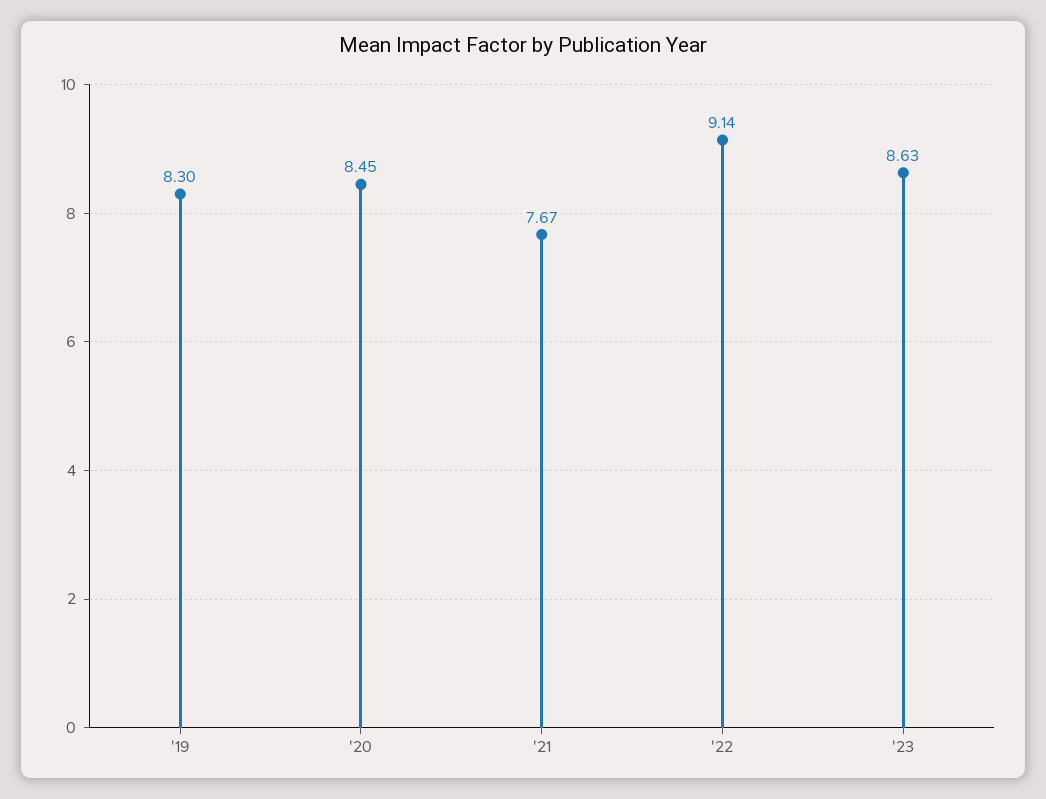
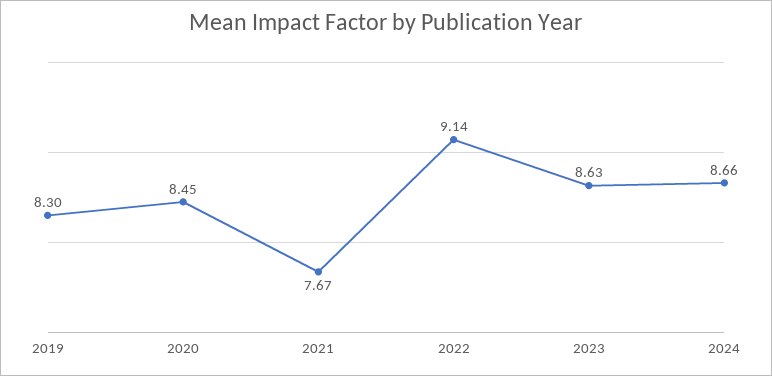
2024: none -> 8.66

